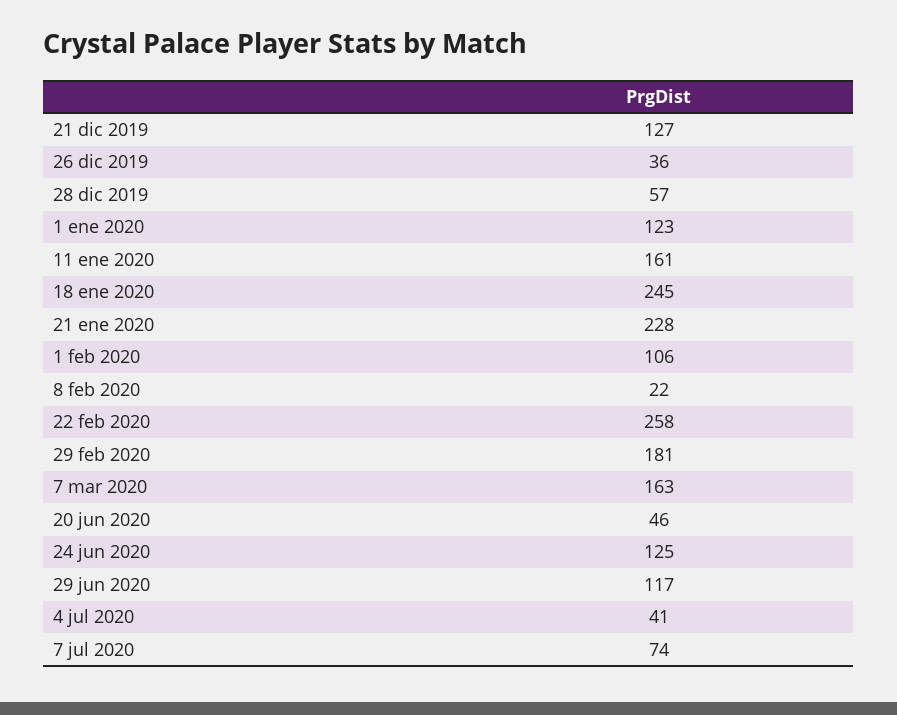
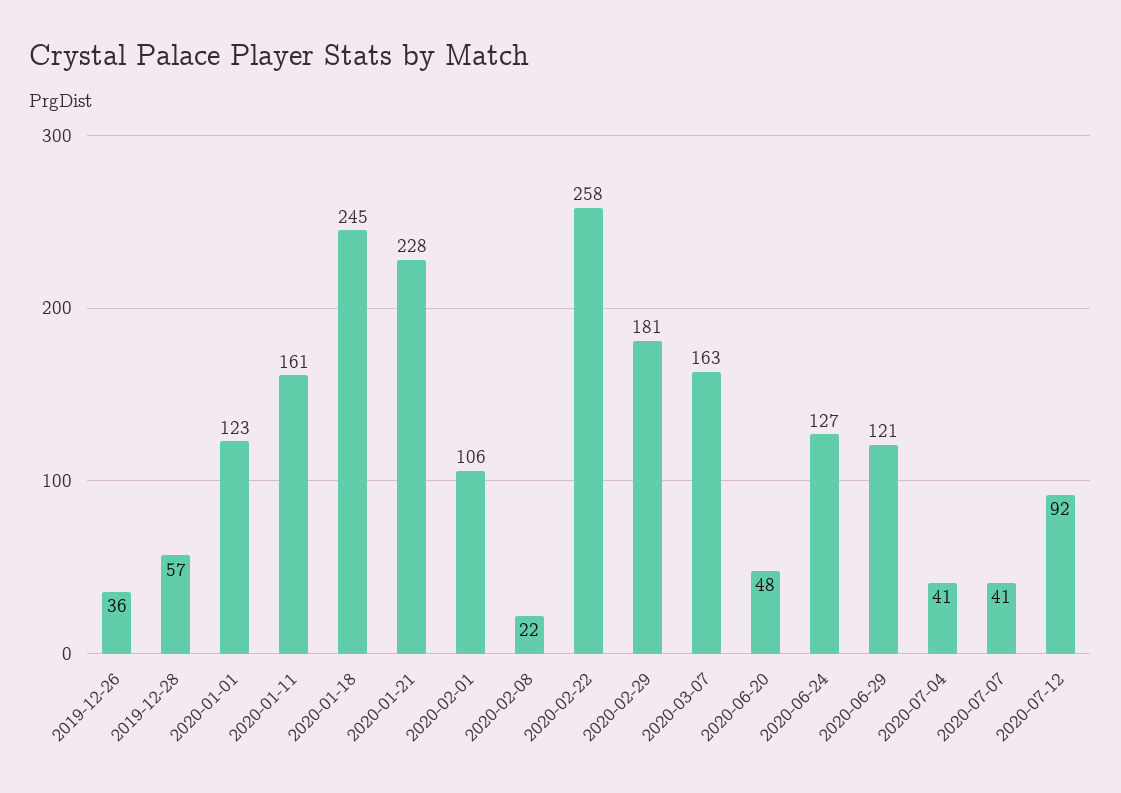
21 dic 2019: 127 -> none
20 jun 2020: 46 -> 48
24 jun 2020: 125 -> 127
29 jun 2020: 117 -> 121
7 jul 2020: 74 -> 41
2020-07-12: none -> 92

